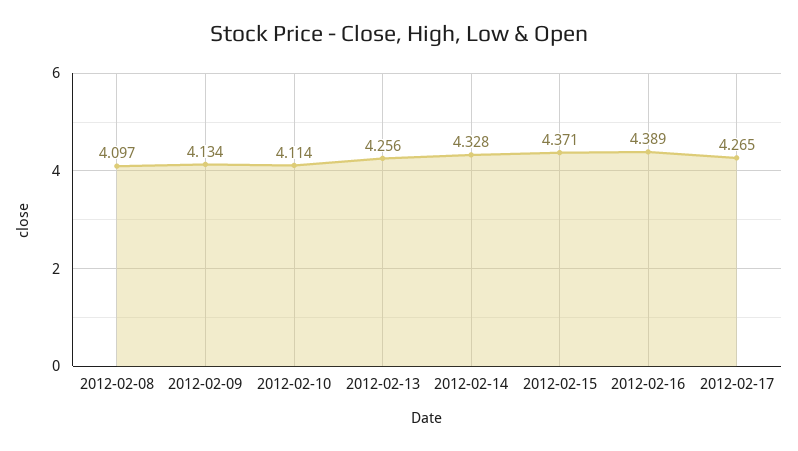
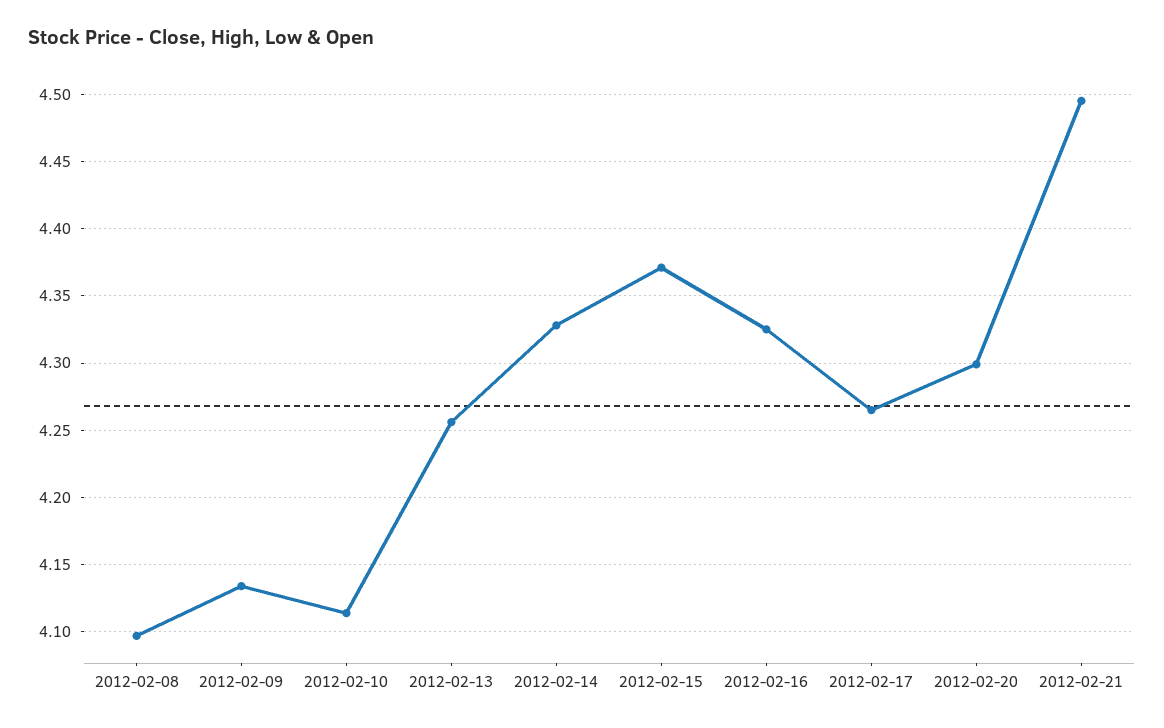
2012-02-16: 4.389 -> 4.325
2012-02-20: none -> 4.3
2012-02-21: none -> 4.495

